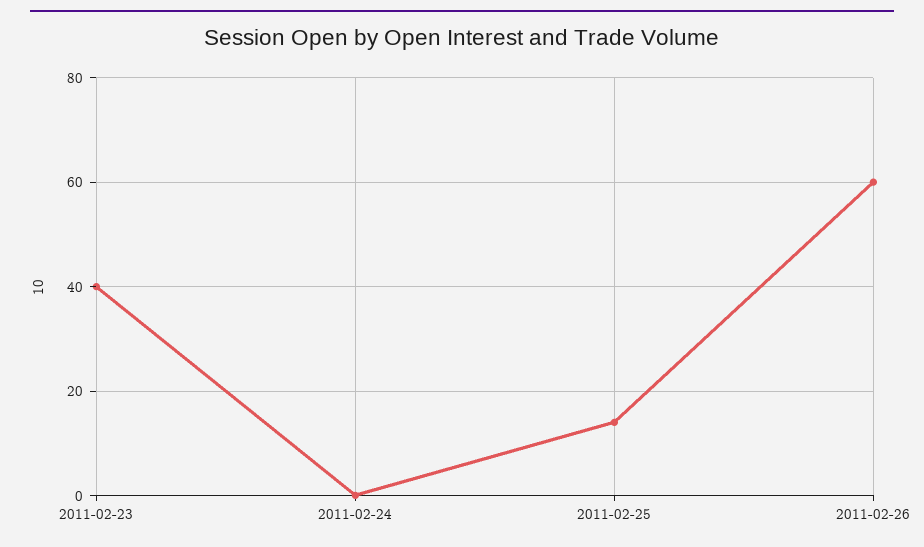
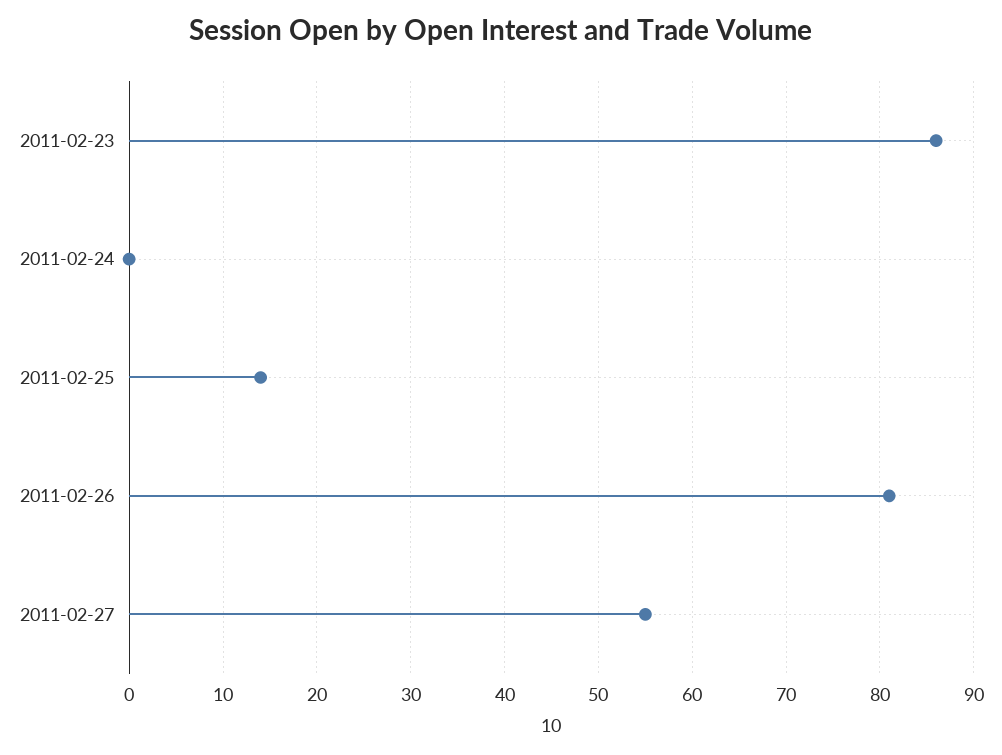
2011-02-23: 40 -> 86
2011-02-26: 60 -> 81
2011-02-27: none -> 55

